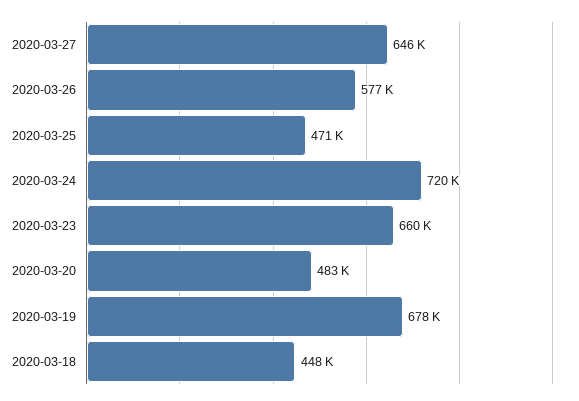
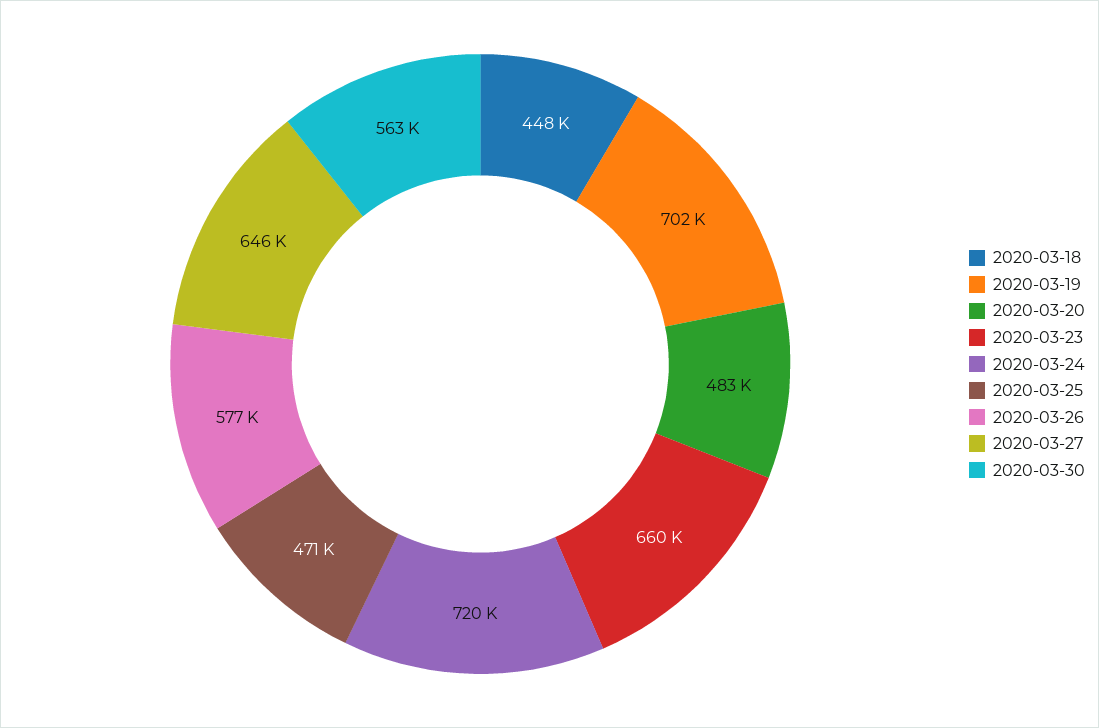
2020-03-19: 678000 -> 702000
2020-03-30: none -> 563000

